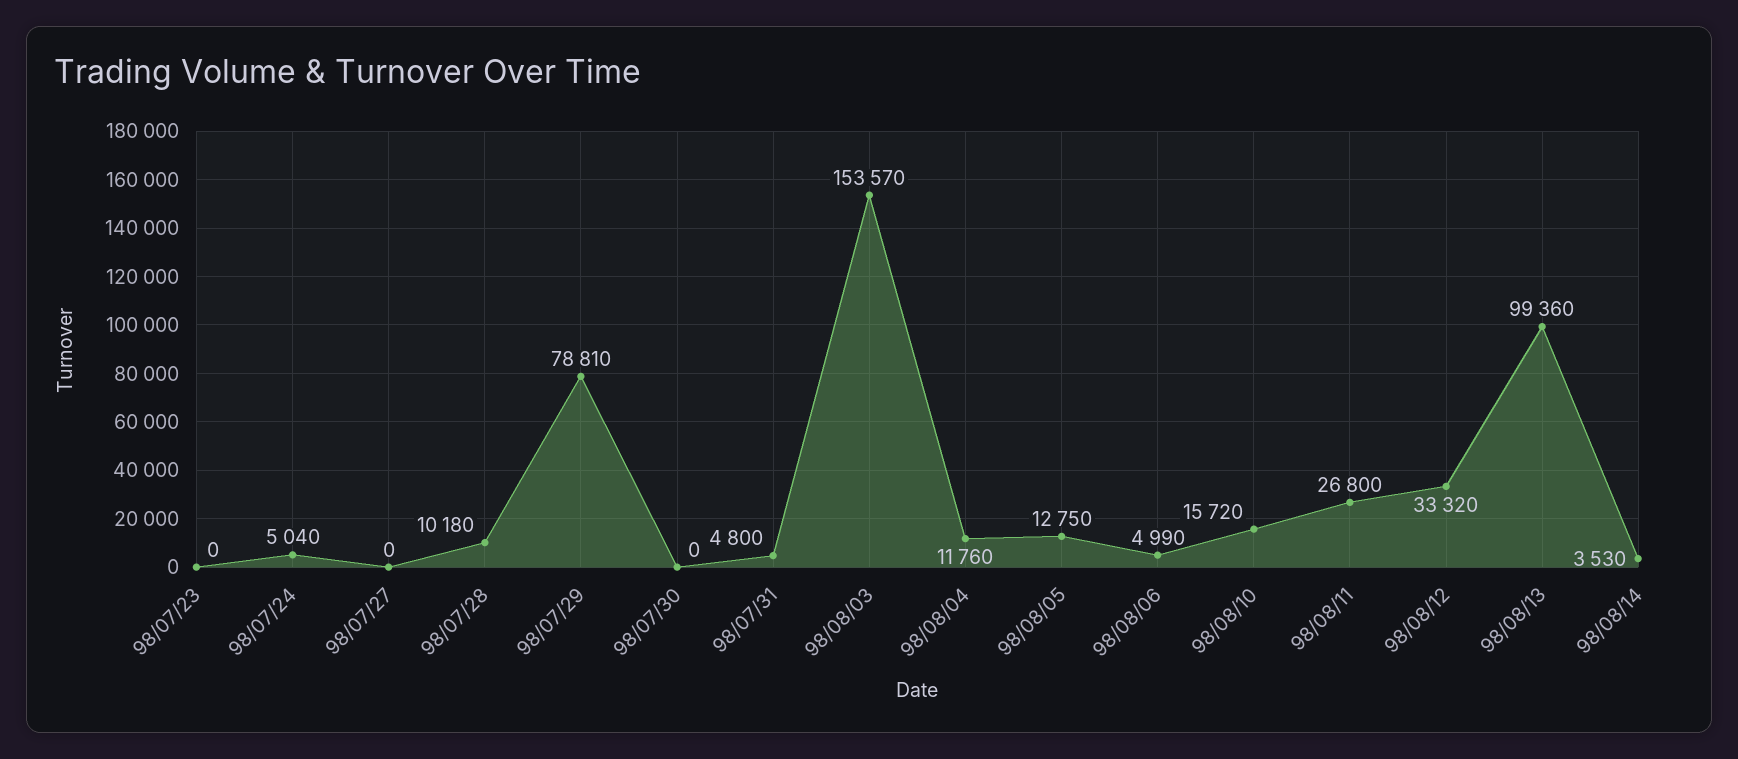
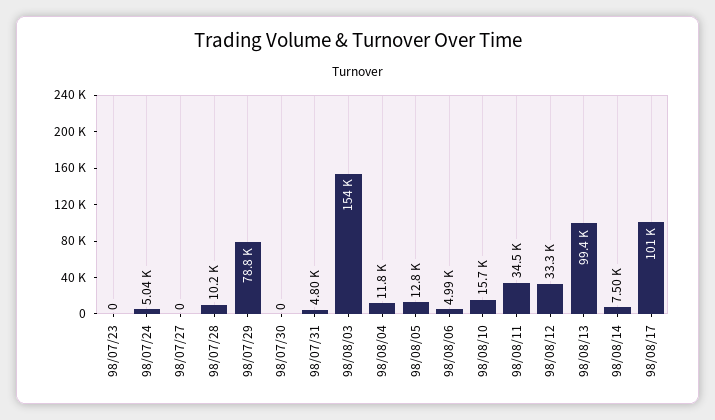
98/08/11: 26800 -> 34500
98/08/14: 3530 -> 7500
98/08/17: none -> 101000

